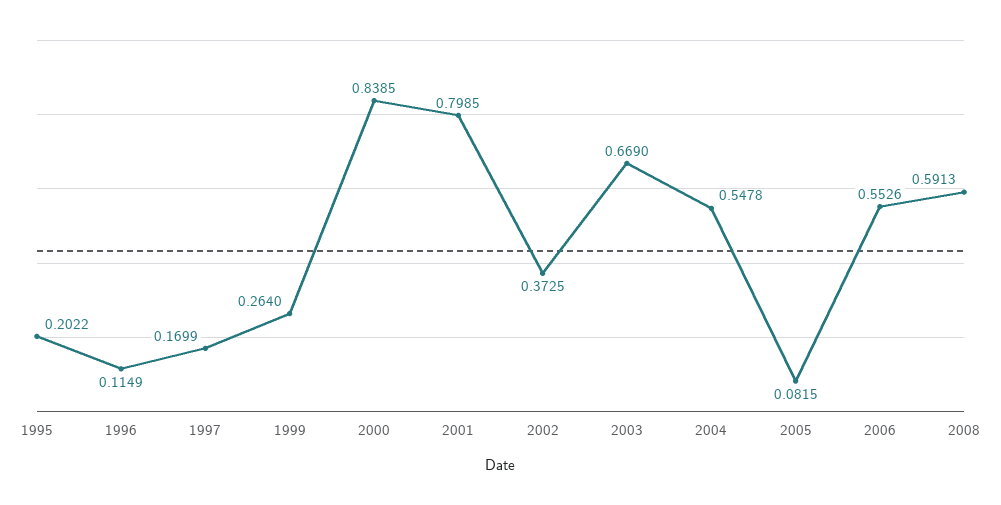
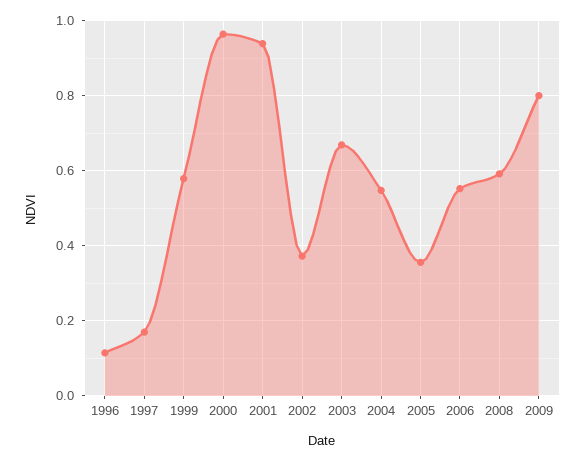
1995: 0.2022 -> none
1999: 0.264 -> 0.58
2000: 0.8385 -> 0.96
2001: 0.7985 -> 0.94
2005: 0.0815 -> 0.36
2009: none -> 0.8

